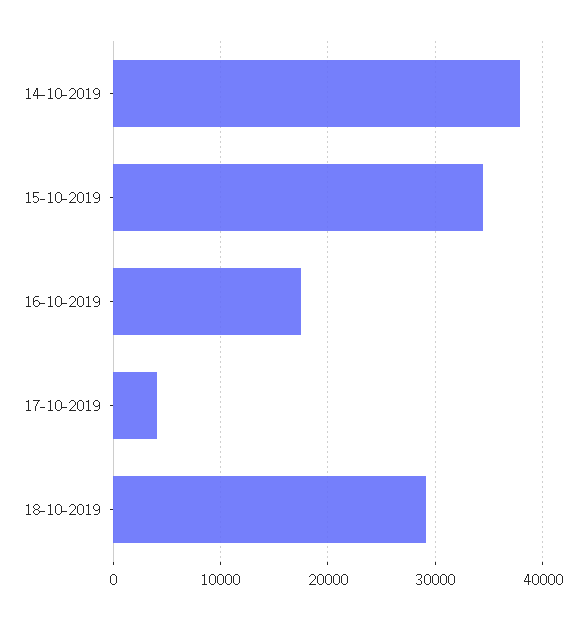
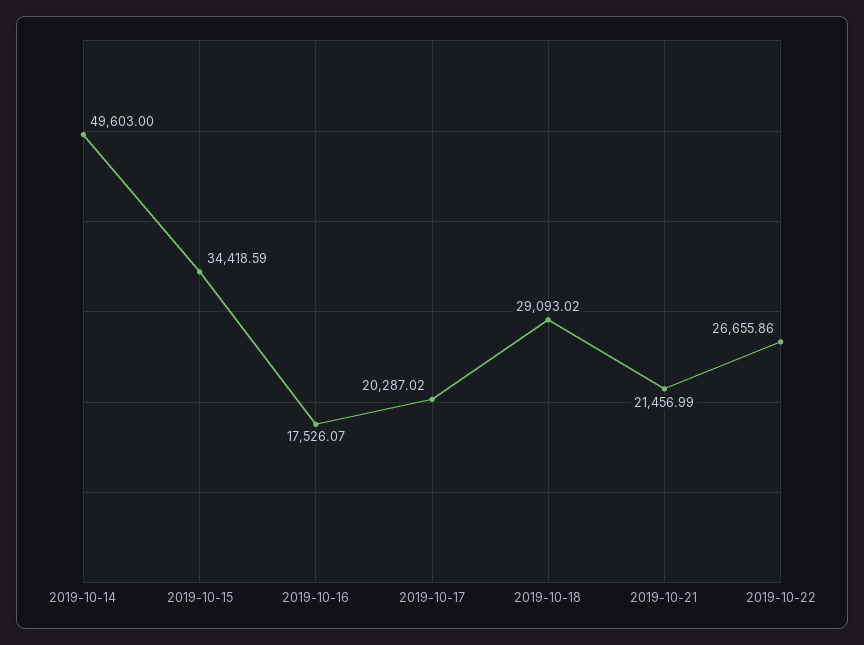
14-10-2019: 38000 -> 49603
17-10-2019: 4000 -> 20287.02
2019-10-21: none -> 21456.99
2019-10-22: none -> 26655.86

